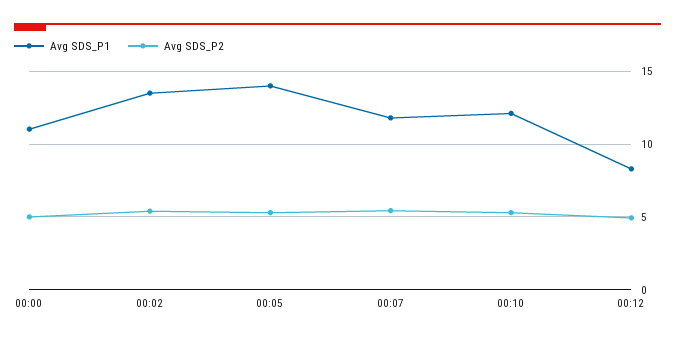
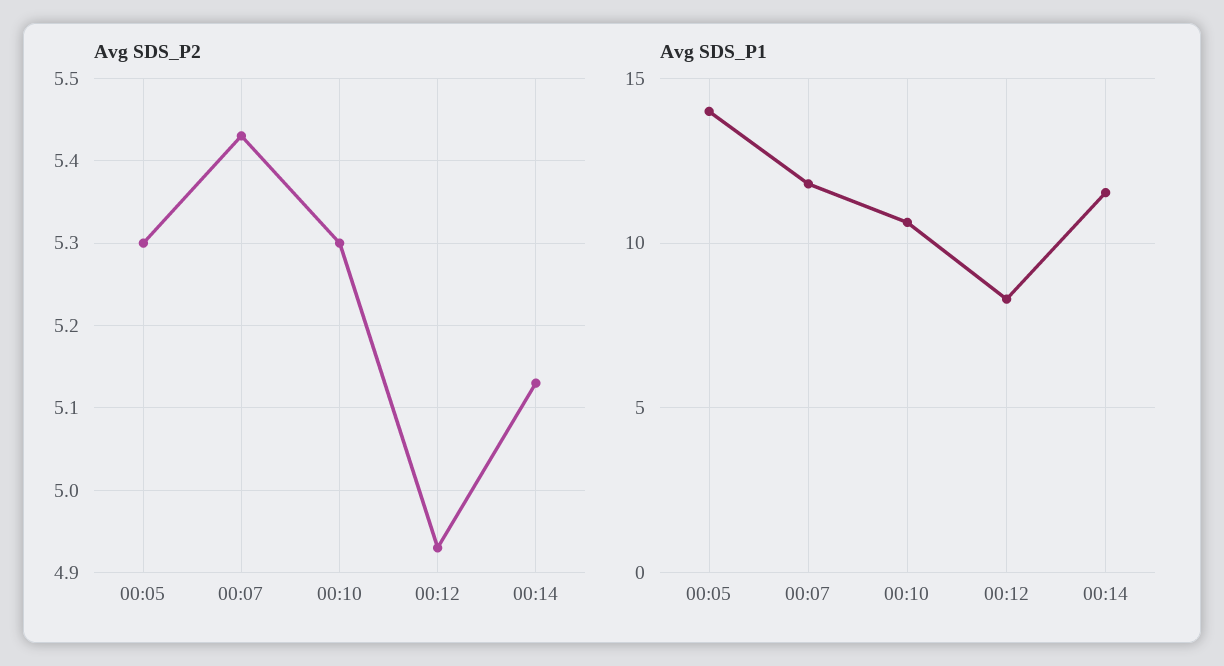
Avg SDS_P1, 00:00: 11 -> none
Avg SDS_P2, 00:00: 5 -> none
Avg SDS_P1, 00:02: 13.5 -> none
Avg SDS_P2, 00:02: 5.5 -> none
Avg SDS_P1, 00:10: 12 -> 10.5
Avg SDS_P2, 00:14: none -> 5.13
Avg SDS_P1, 00:14: none -> 11.5

